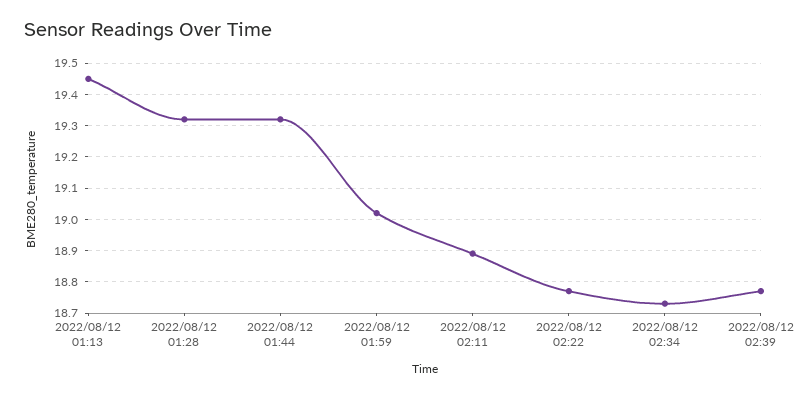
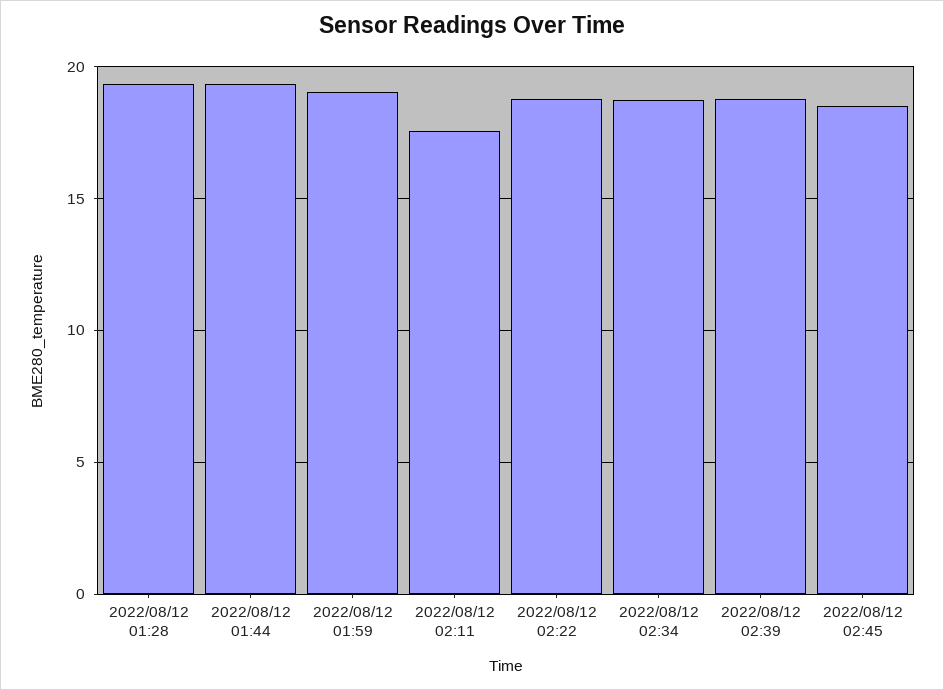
2022/08/12 01:13: 19.45 -> none
2022/08/12 02:11: 18.9 -> 17.5
2022/08/12 02:45: none -> 18.5

